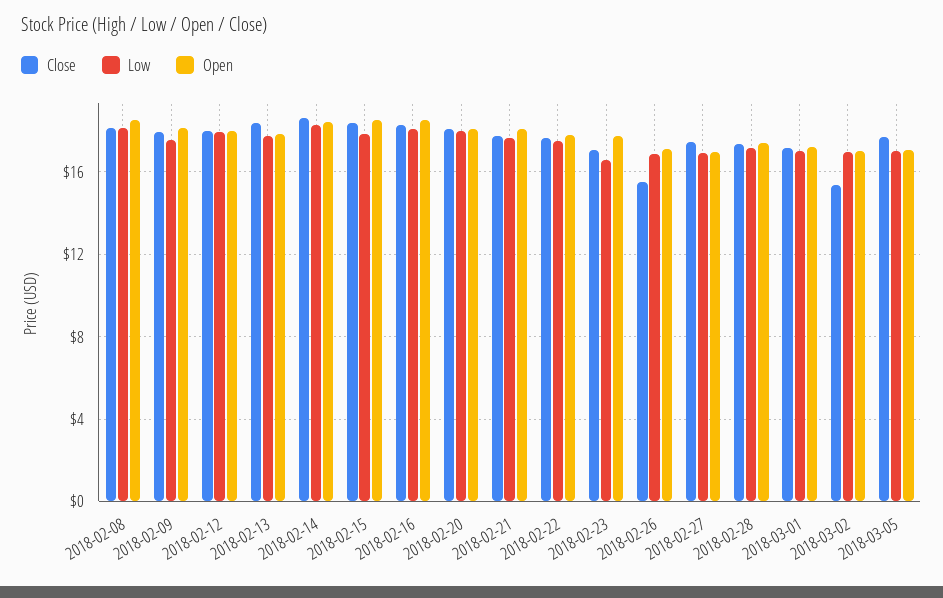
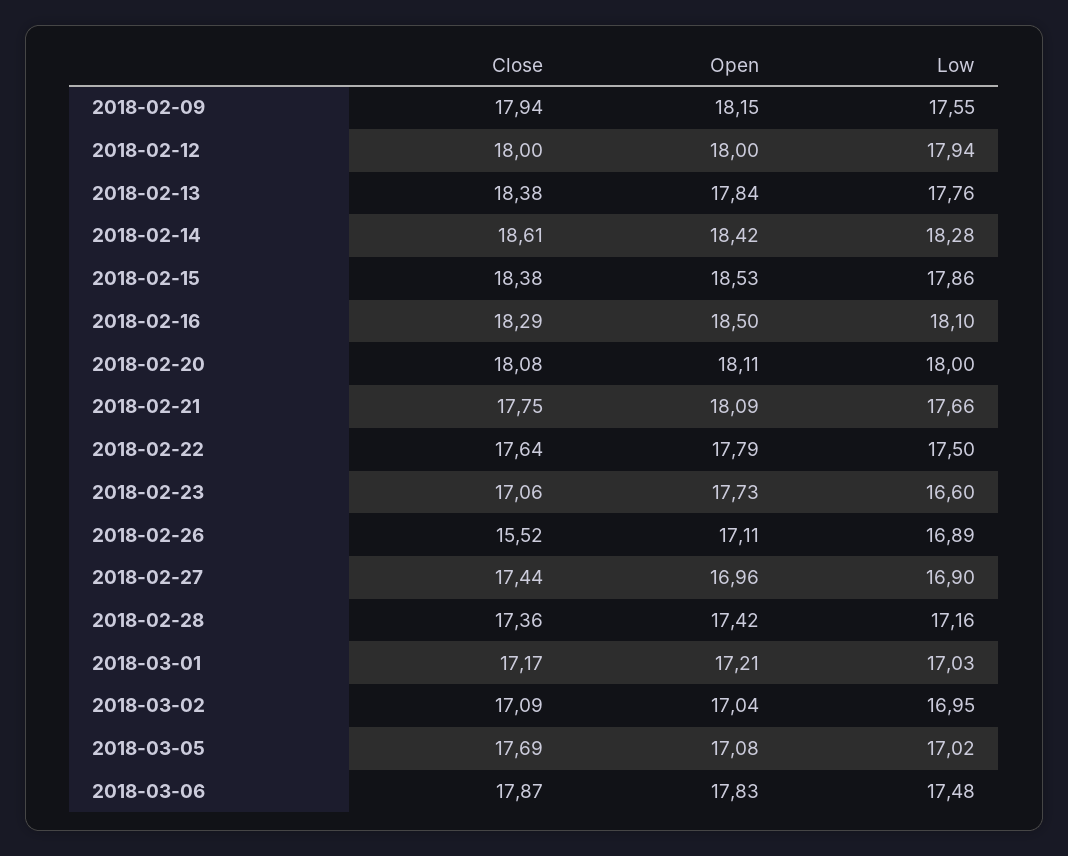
Close, 2018-02-08: 18 -> none
Low, 2018-02-08: 18 -> none
Open, 2018-02-08: 18.5 -> none
Close, 2018-03-02: 15.5 -> 17.09
Close, 2018-03-06: none -> 17.87
Open, 2018-03-06: none -> 17.83
Low, 2018-03-06: none -> 17.48

